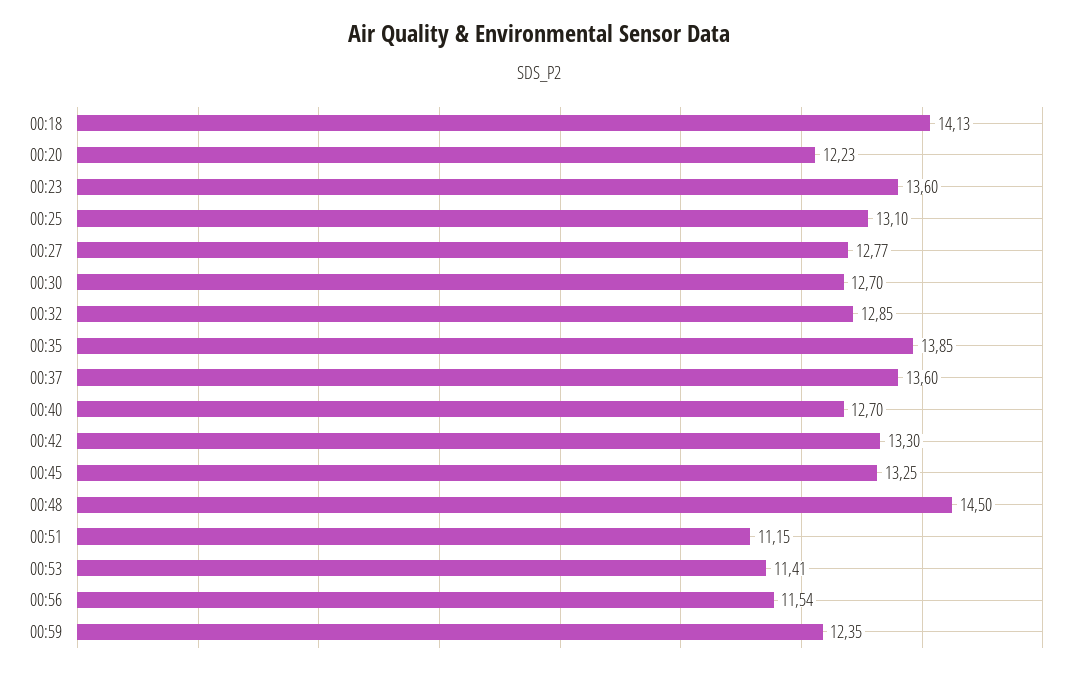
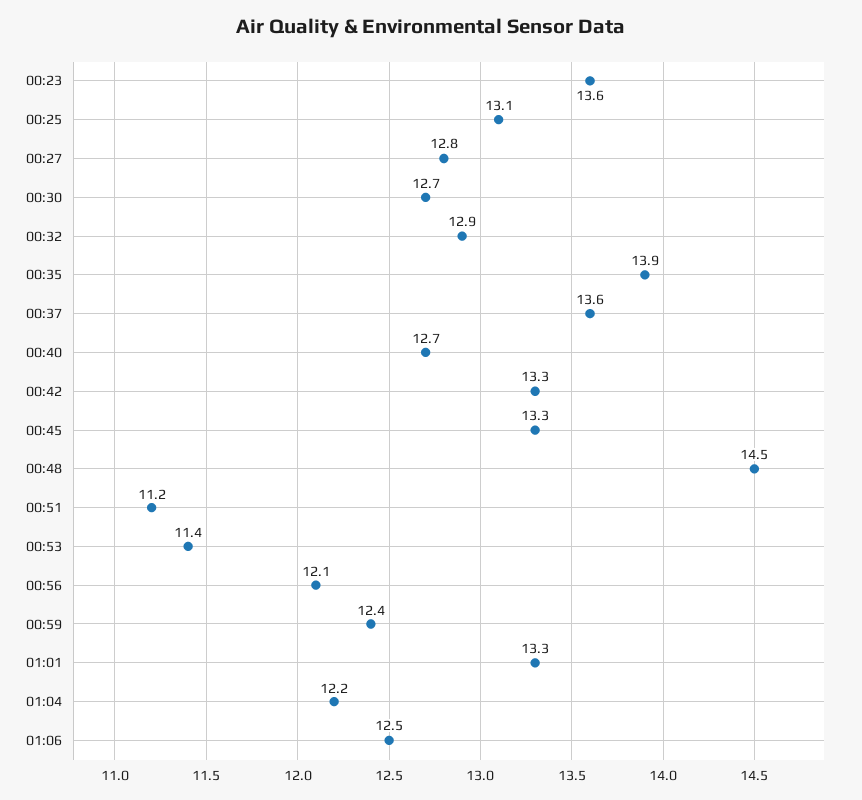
00:18: 14.13 -> none
00:20: 12.23 -> none
00:56: 11.54 -> 12.1
01:01: none -> 13.3
01:04: none -> 12.2
01:06: none -> 12.5

